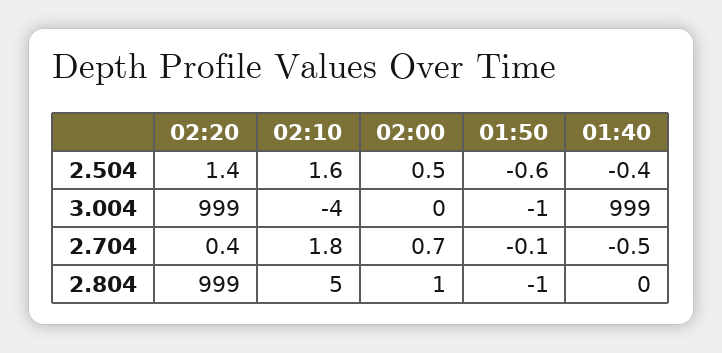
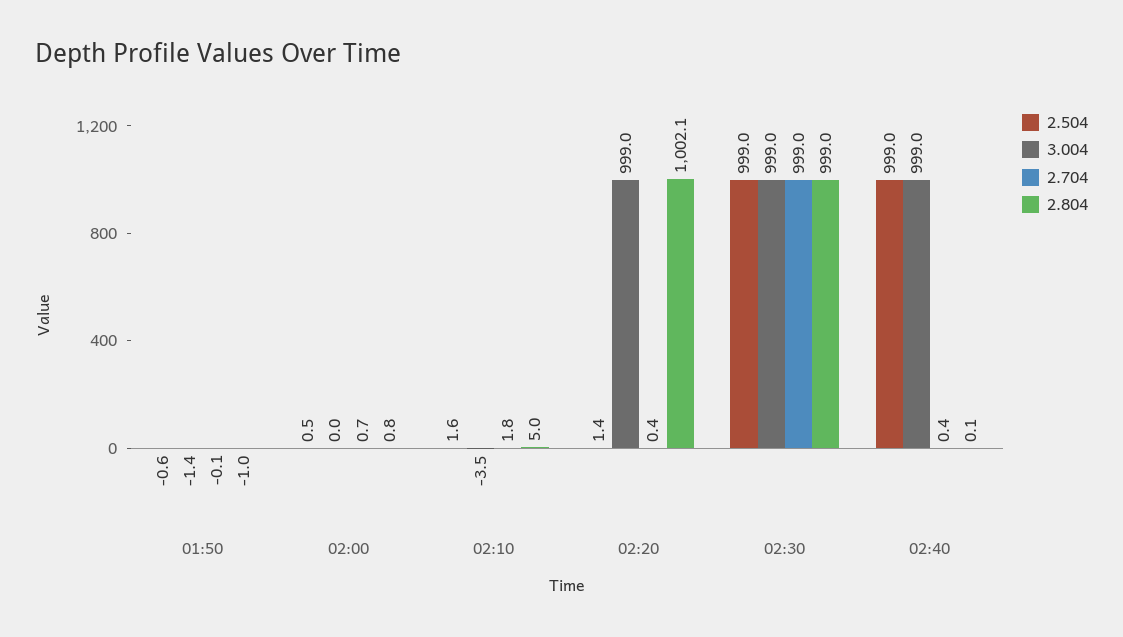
2.504, 01:40: -0.4 -> none
3.004, 01:40: 999 -> none
2.704, 01:40: -0.5 -> none
2.804, 02:20: 999 -> 1002.1
2.804, 01:40: 0 -> none
2.504, 02:30: none -> 999
3.004, 02:30: none -> 999
2.704, 02:30: none -> 999
2.804, 02:30: none -> 999
2.504, 02:40: none -> 999
3.004, 02:40: none -> 999
2.704, 02:40: none -> 0.4
2.804, 02:40: none -> 0.1

